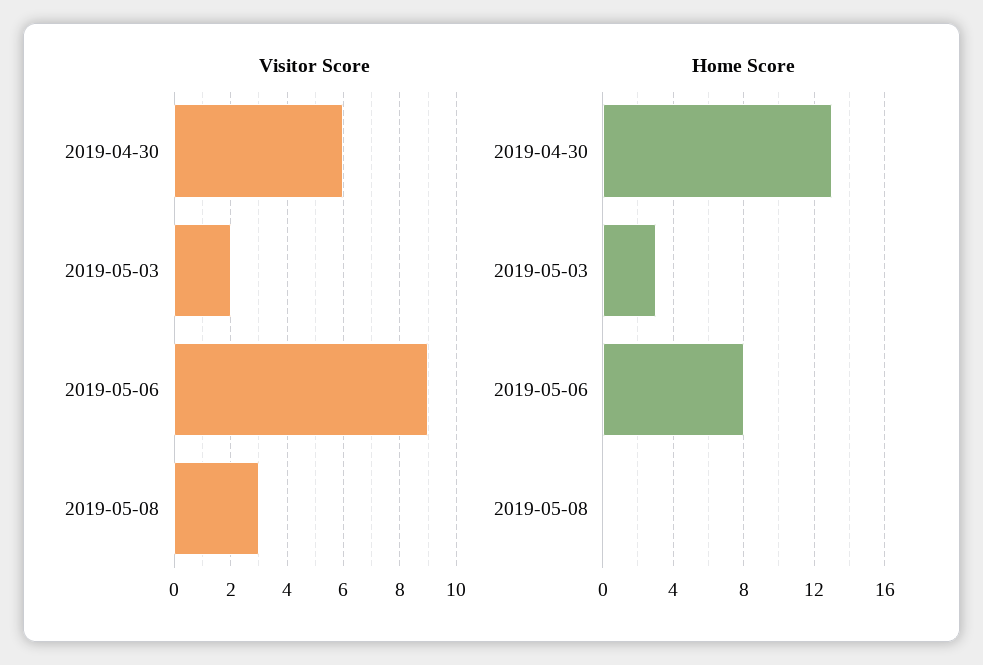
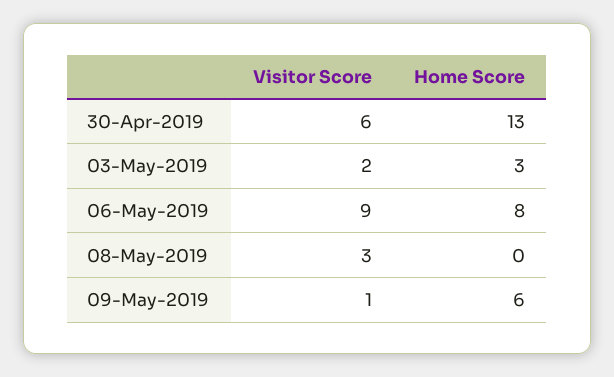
Visitor Score, 09-May-2019: none -> 1
Home Score, 09-May-2019: none -> 6

